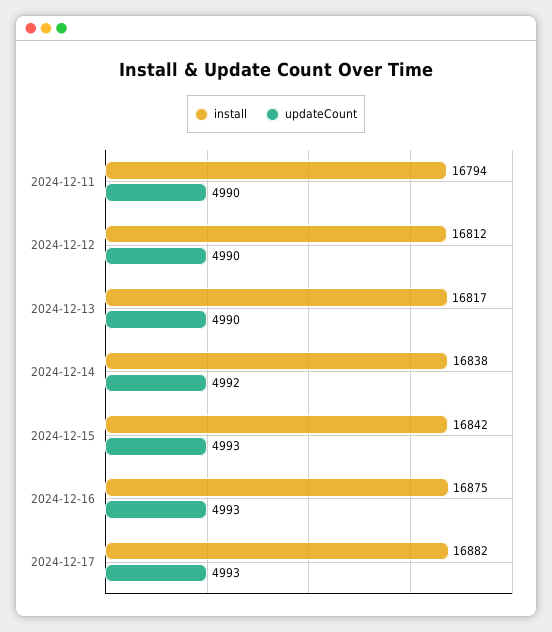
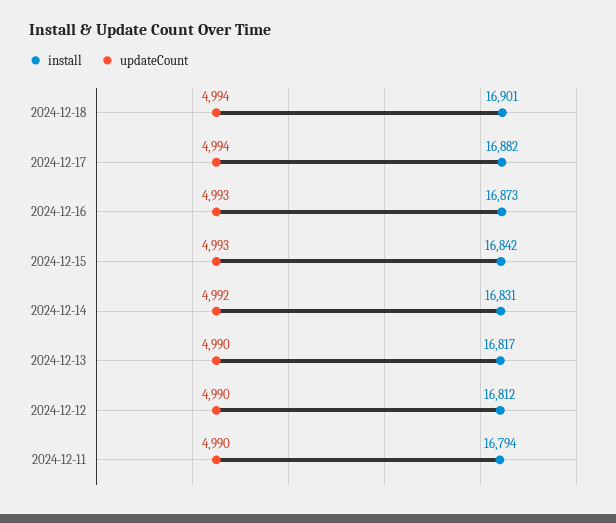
install, 2024-12-14: 16838 -> 16831
install, 2024-12-16: 16875 -> 16873
updateCount, 2024-12-17: 4993 -> 4994
install, 2024-12-18: none -> 16901
updateCount, 2024-12-18: none -> 4994

